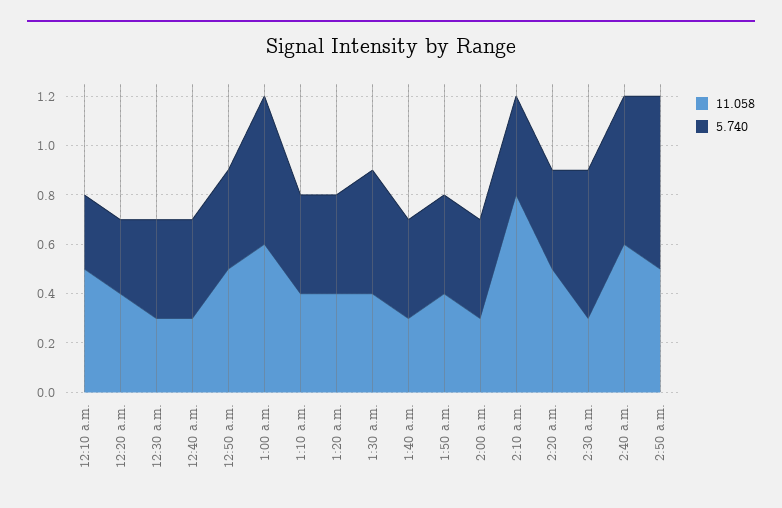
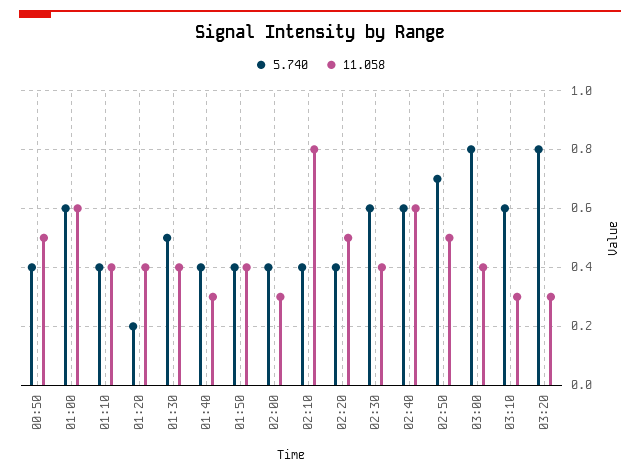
11.058, 12:10 a.m.: 0.5 -> none
5.740, 12:10 a.m.: 0.3 -> none
11.058, 12:20 a.m.: 0.4 -> none
5.740, 12:20 a.m.: 0.3 -> none
11.058, 12:30 a.m.: 0.3 -> none
5.740, 12:30 a.m.: 0.4 -> none
11.058, 12:40 a.m.: 0.3 -> none
5.740, 12:40 a.m.: 0.4 -> none
5.740, 1:20 a.m.: 0.4 -> 0.2
11.058, 2:30 a.m.: 0.3 -> 0.4
5.740, 03:00: none -> 0.8
11.058, 03:00: none -> 0.4
5.740, 03:10: none -> 0.6
11.058, 03:10: none -> 0.3
5.740, 03:20: none -> 0.8
11.058, 03:20: none -> 0.3

